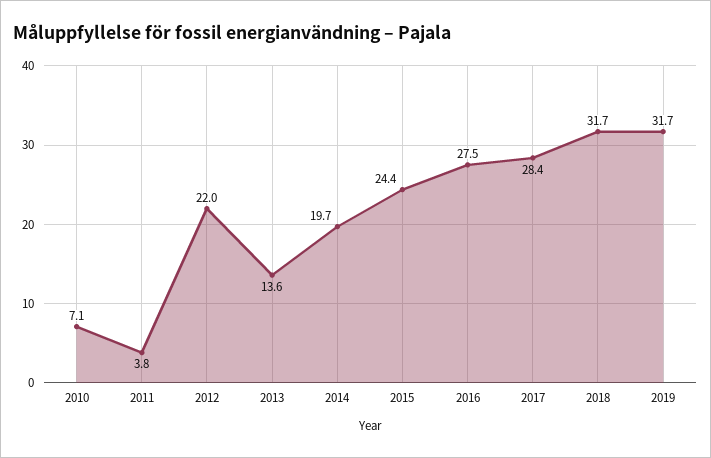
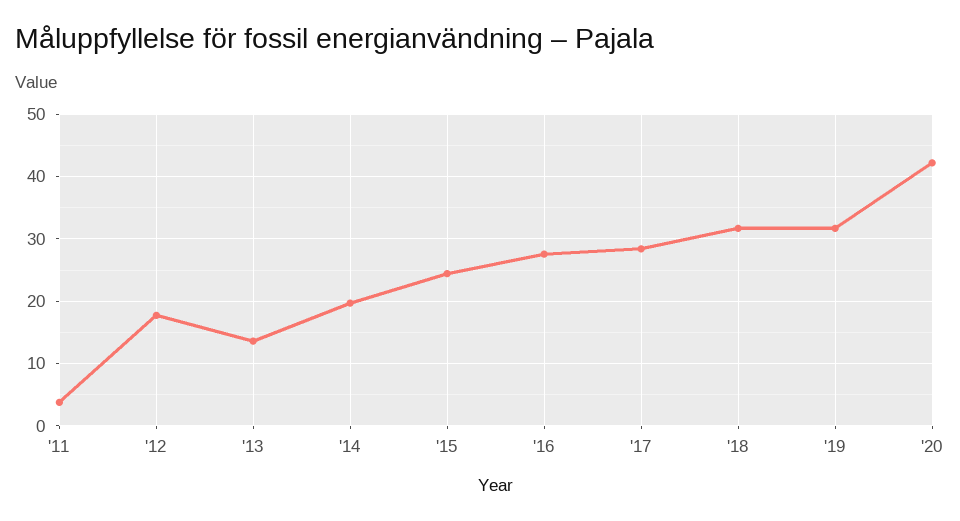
2010: 7.1 -> none
2012: 22 -> 18
'20: none -> 42

